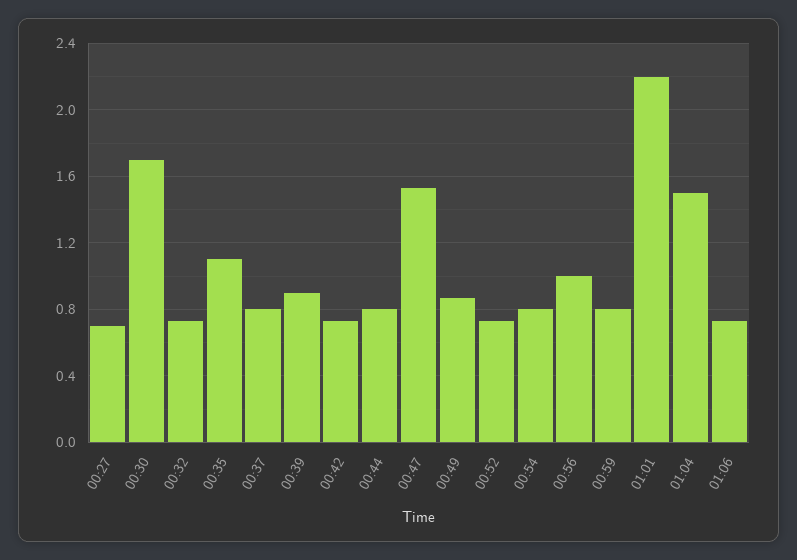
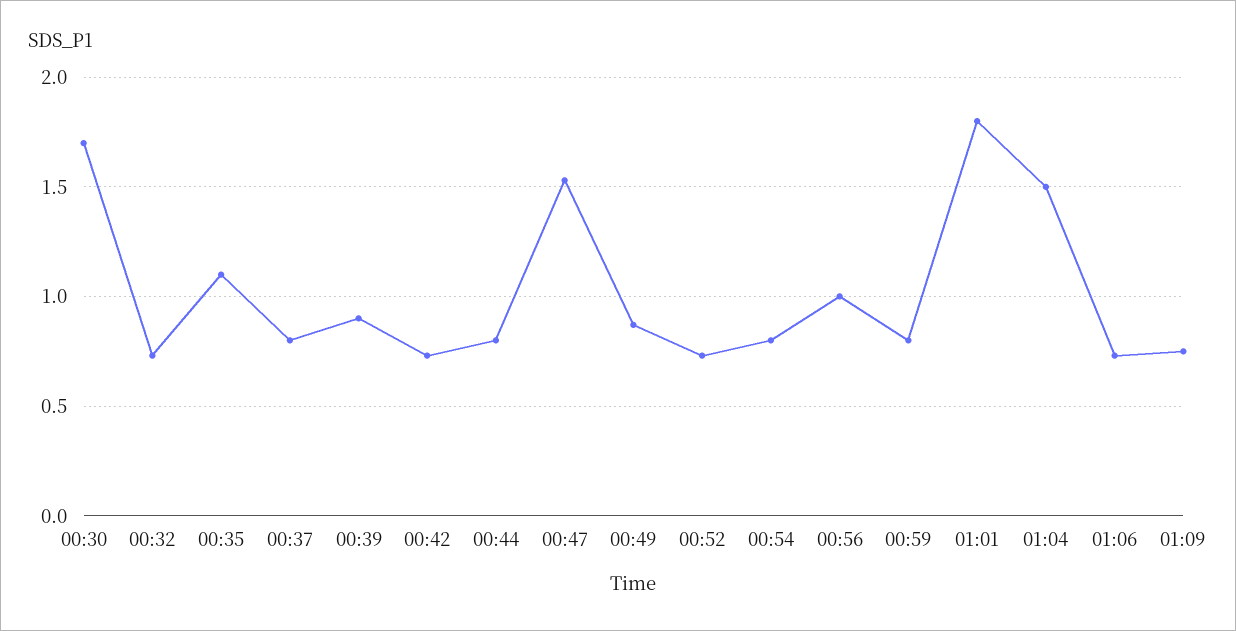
00:27: 0.7 -> none
01:01: 2.2 -> 1.8
01:09: none -> 0.75

